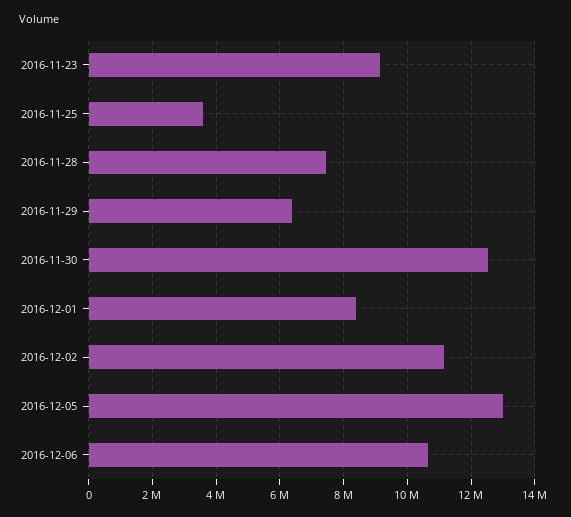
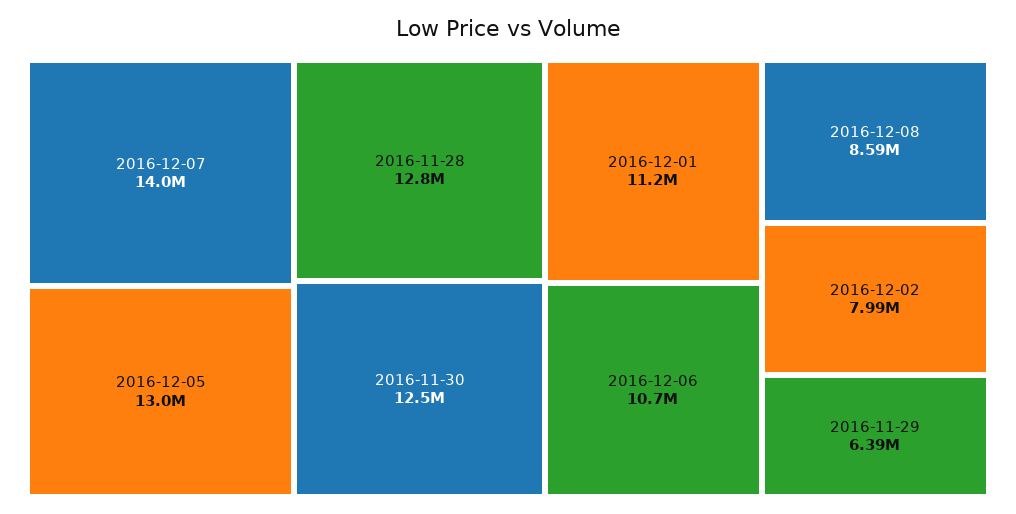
2016-11-23: 9200000 -> none
2016-11-25: 3600000 -> none
2016-11-28: 7400000 -> 12800000
2016-12-01: 8400000 -> 11200000
2016-12-02: 11200000 -> 7990000
2016-12-07: none -> 14000000
2016-12-08: none -> 8590000

